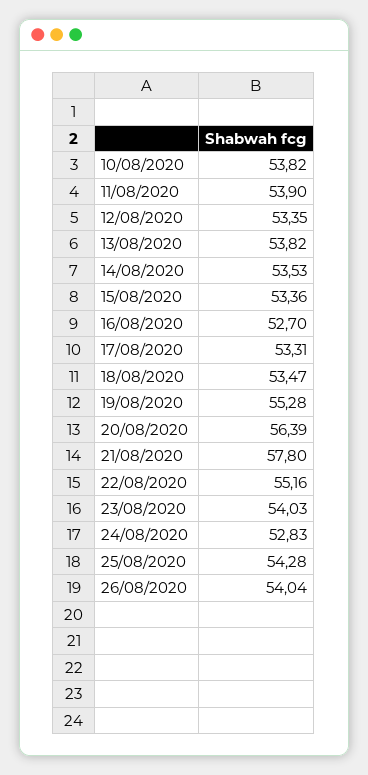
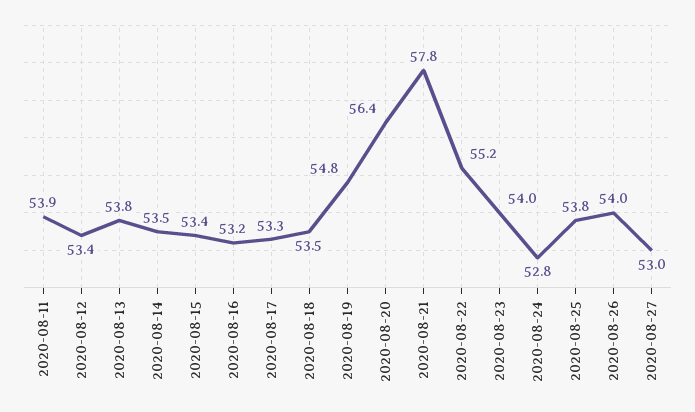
10/08/2020: 53.82 -> none
16/08/2020: 52.7 -> 53.2
19/08/2020: 55.28 -> 54.8
25/08/2020: 54.28 -> 53.8
2020-08-27: none -> 53

